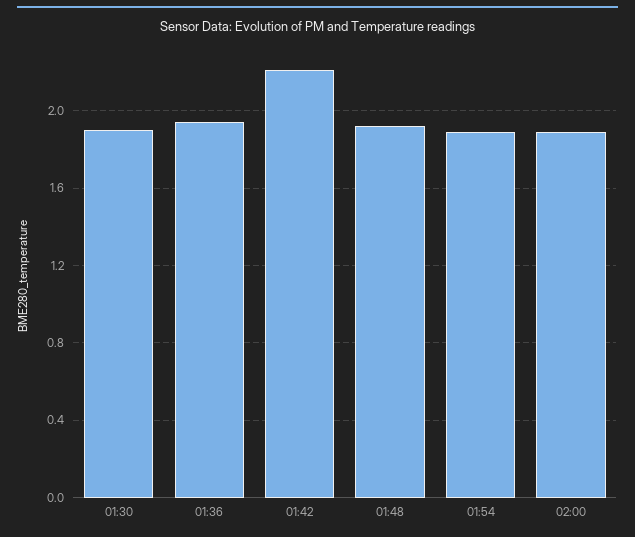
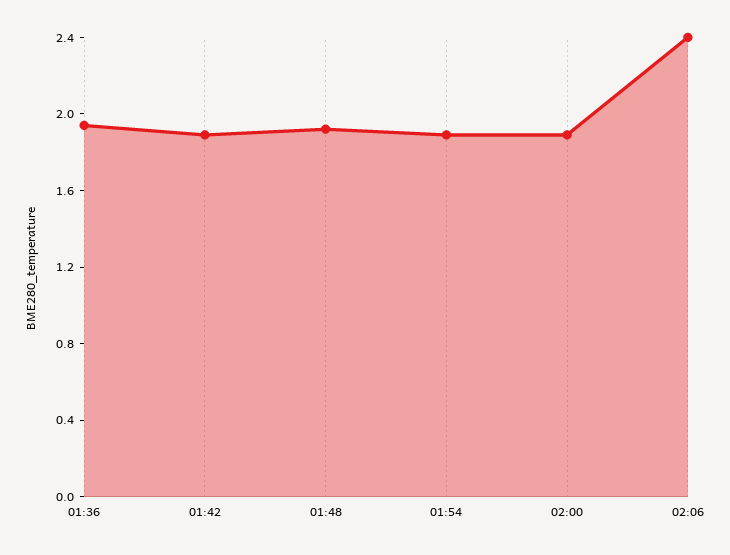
01:30: 1.9 -> none
01:42: 2.2 -> 1.9
02:06: none -> 2.4

